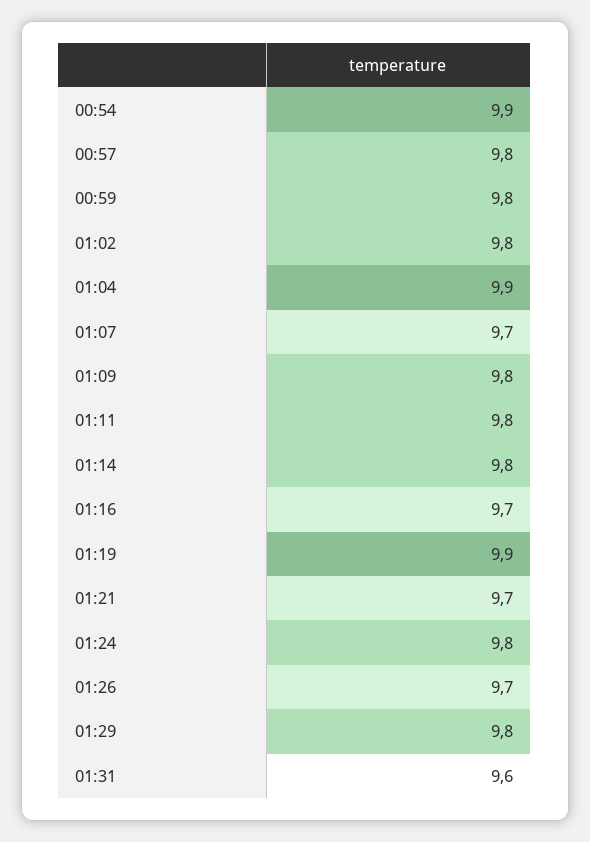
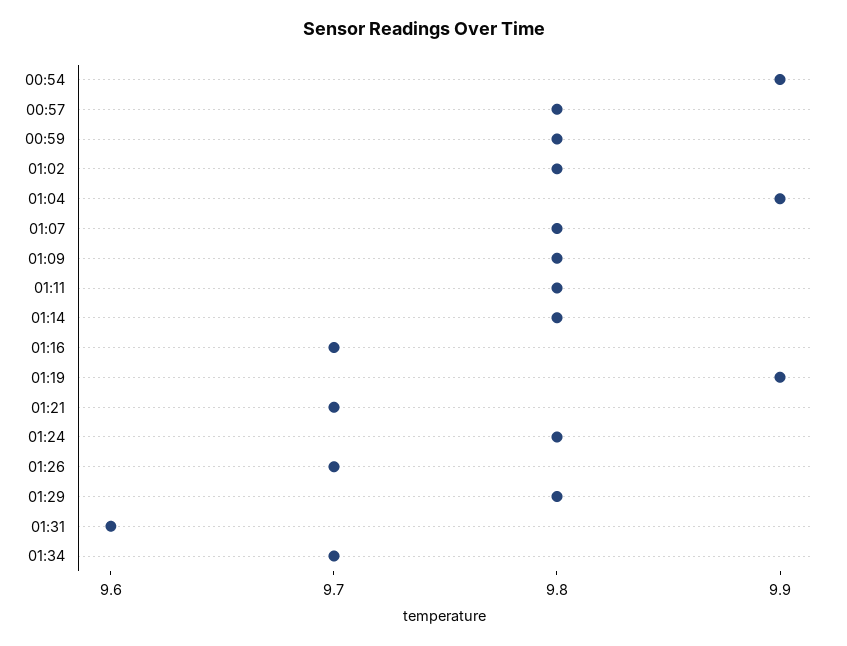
01:07: 9.7 -> 9.8
01:34: none -> 9.7

